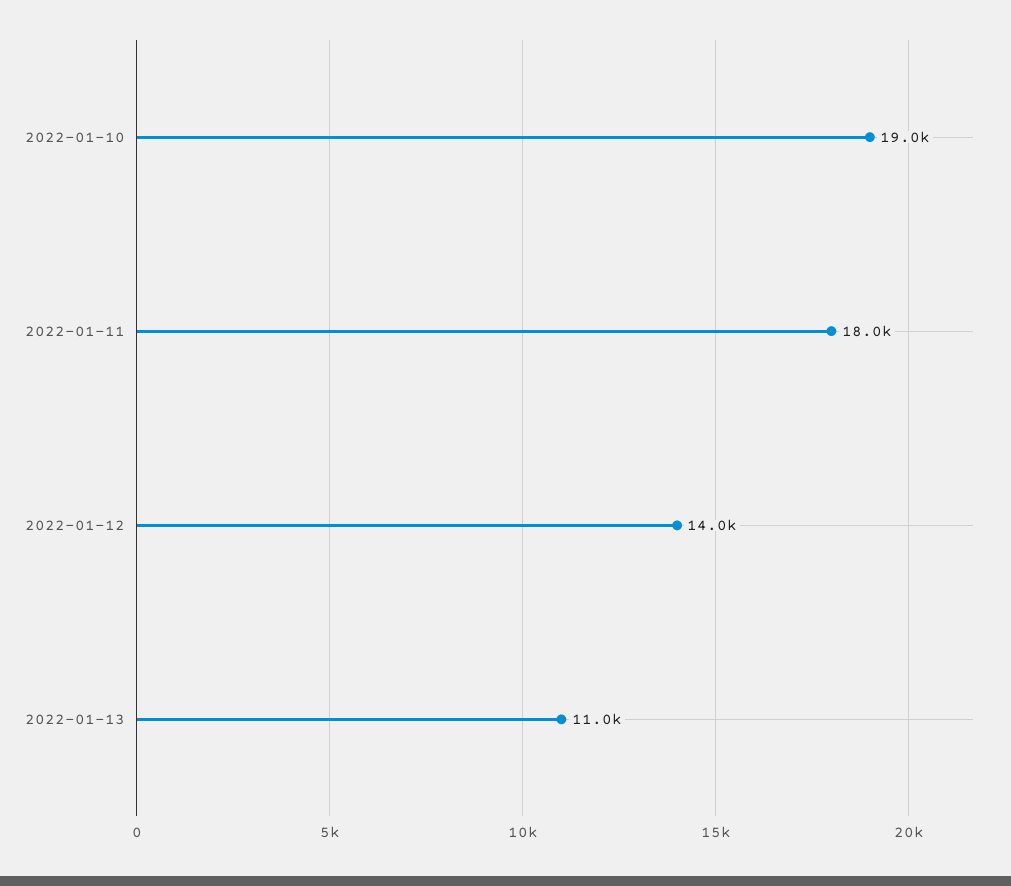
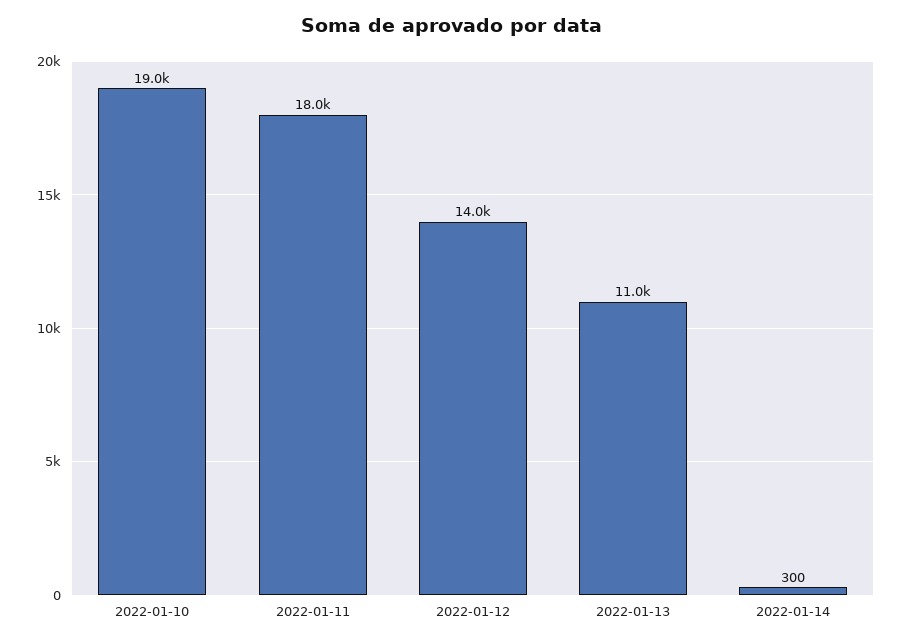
2022-01-14: none -> 300

